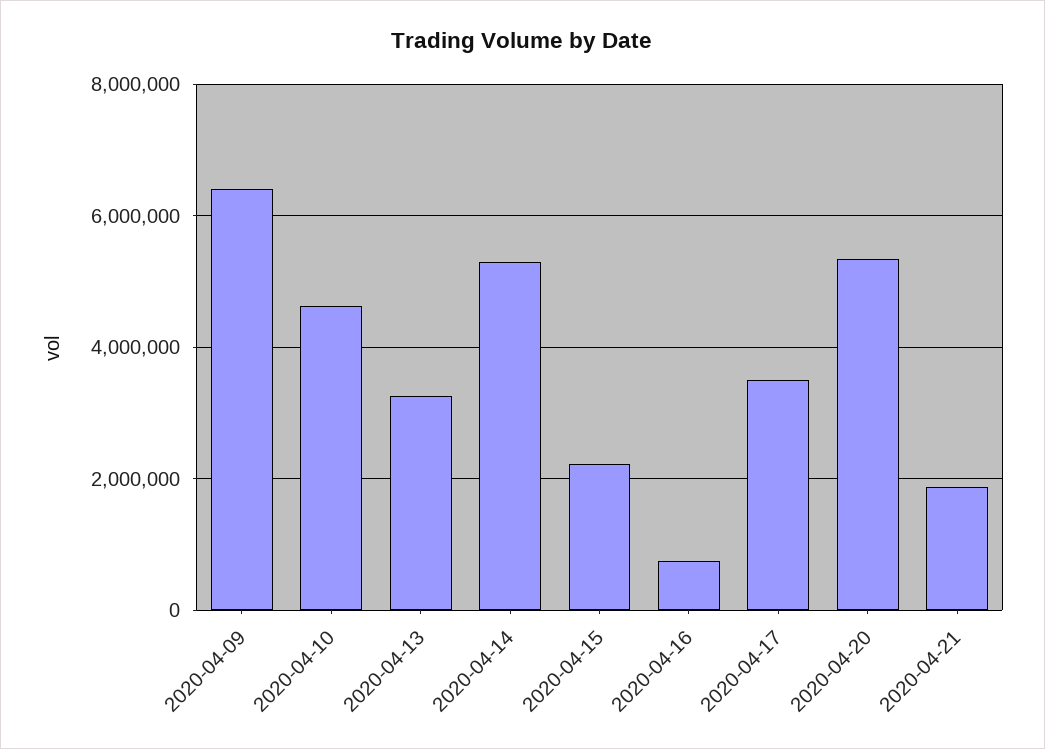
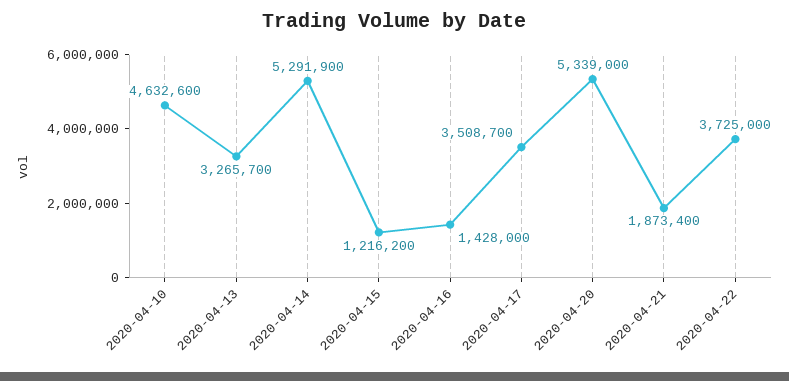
2020-04-09: 6400000 -> none
2020-04-15: 2200000 -> 1216200
2020-04-16: 800000 -> 1428000
2020-04-22: none -> 3725000

